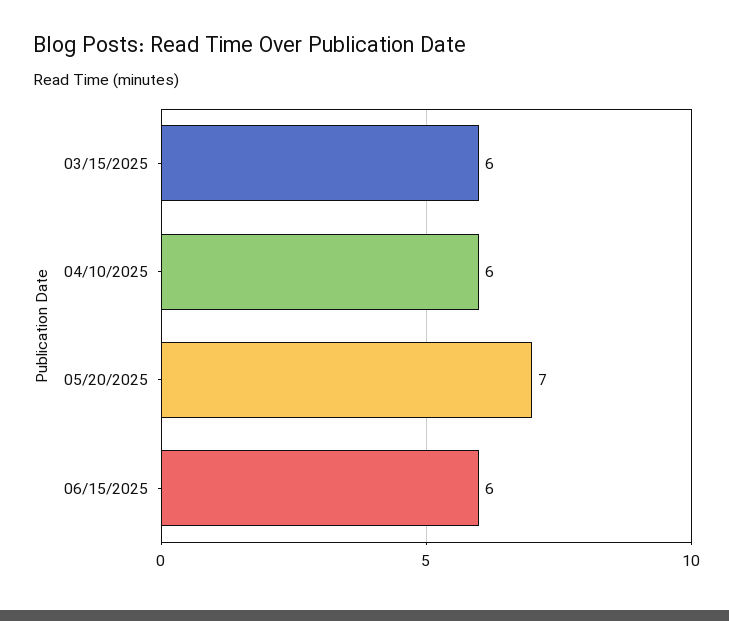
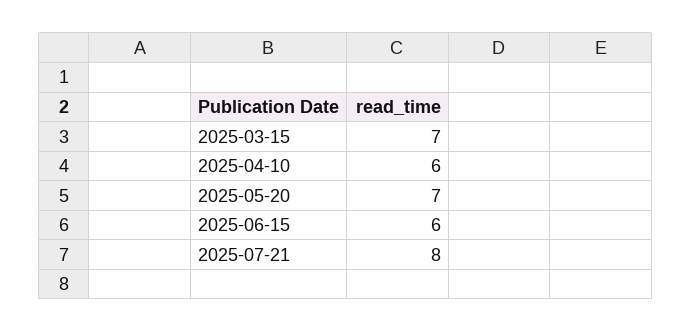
03/15/2025: 6 -> 7
2025-07-21: none -> 8

